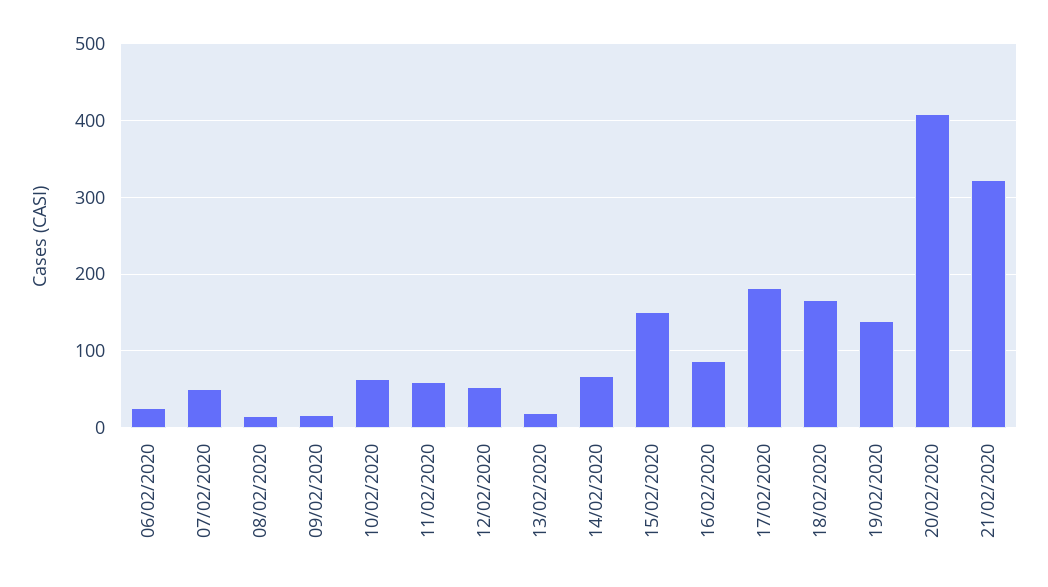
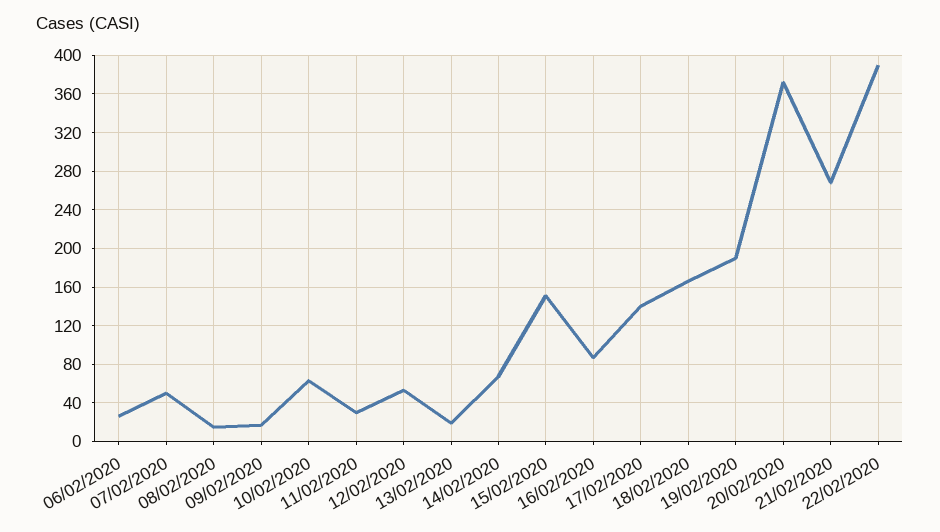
11/02/2020: 60 -> 30
17/02/2020: 180 -> 140
19/02/2020: 140 -> 190
20/02/2020: 410 -> 370
21/02/2020: 320 -> 270
22/02/2020: none -> 390

